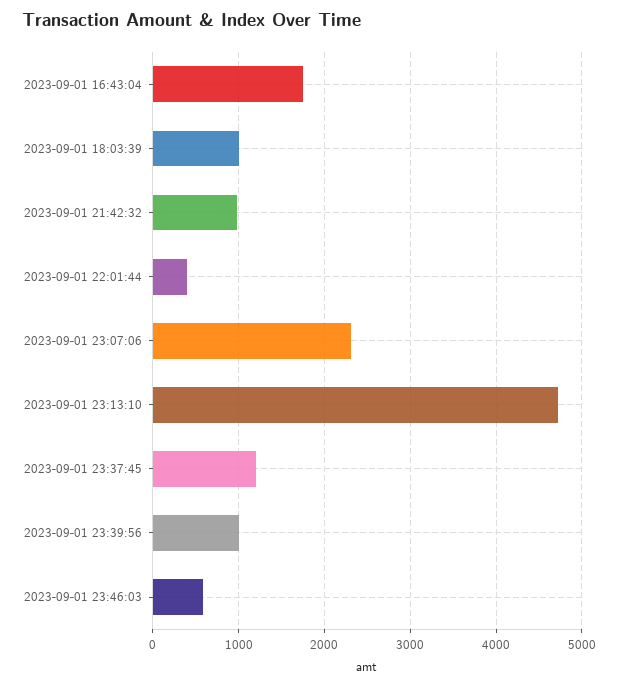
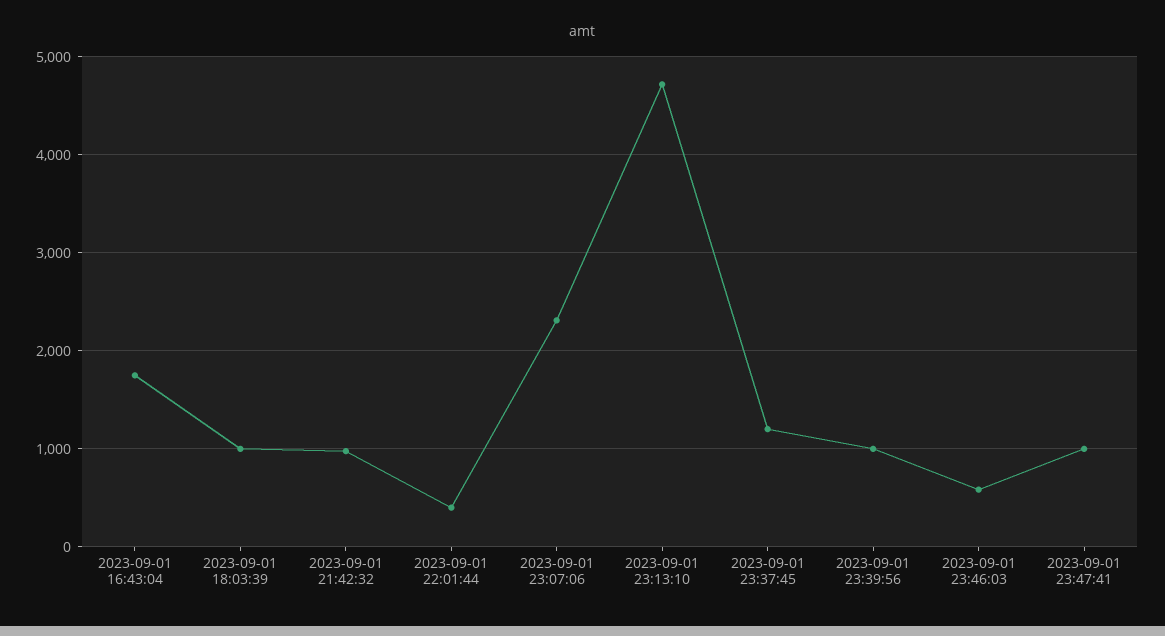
2023-09-01 23:47:41: none -> 1000

